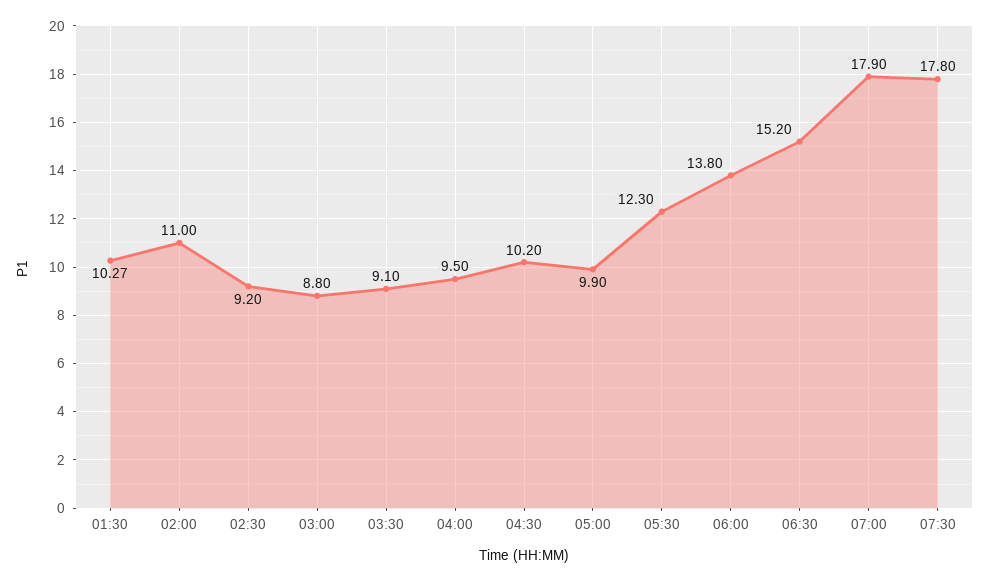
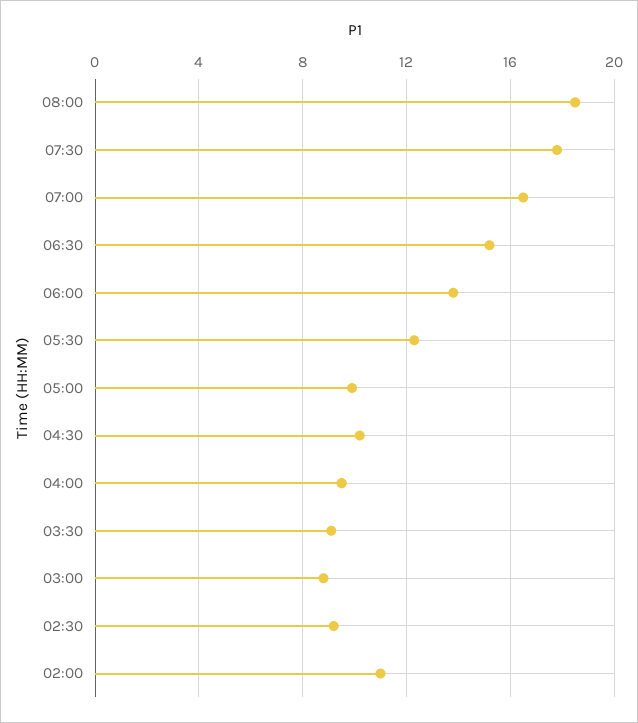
01:30: 10.27 -> none
07:00: 17.9 -> 16.5
08:00: none -> 18.5

